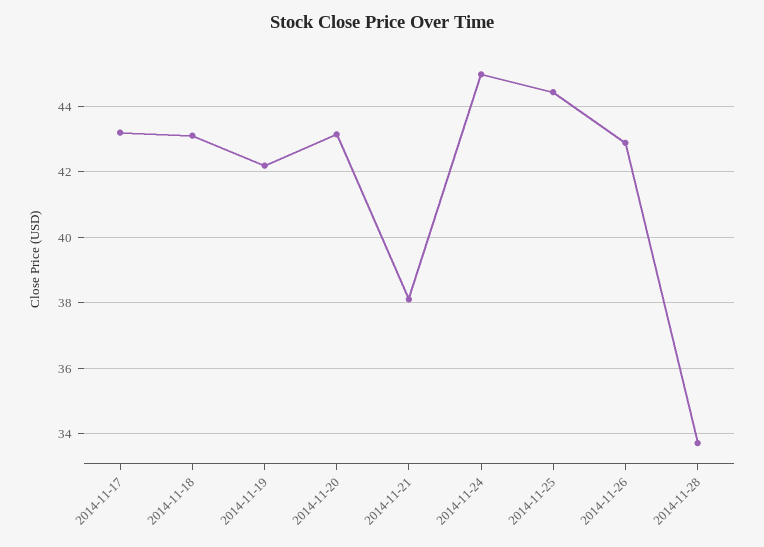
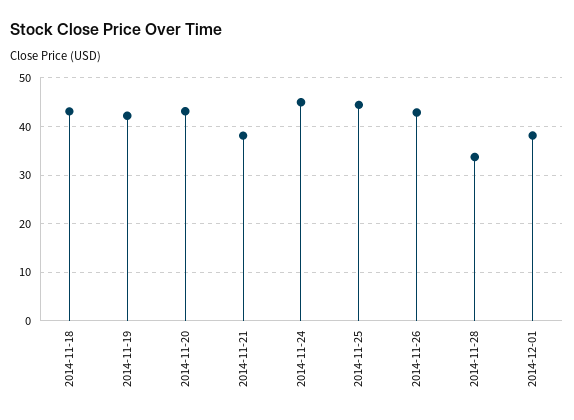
2014-11-17: 43.2 -> none
2014-12-01: none -> 38

